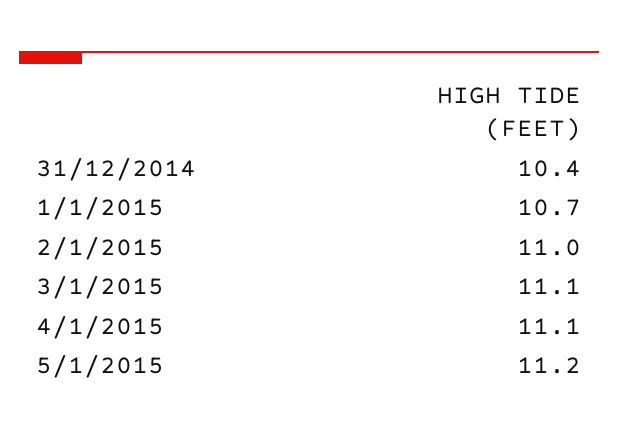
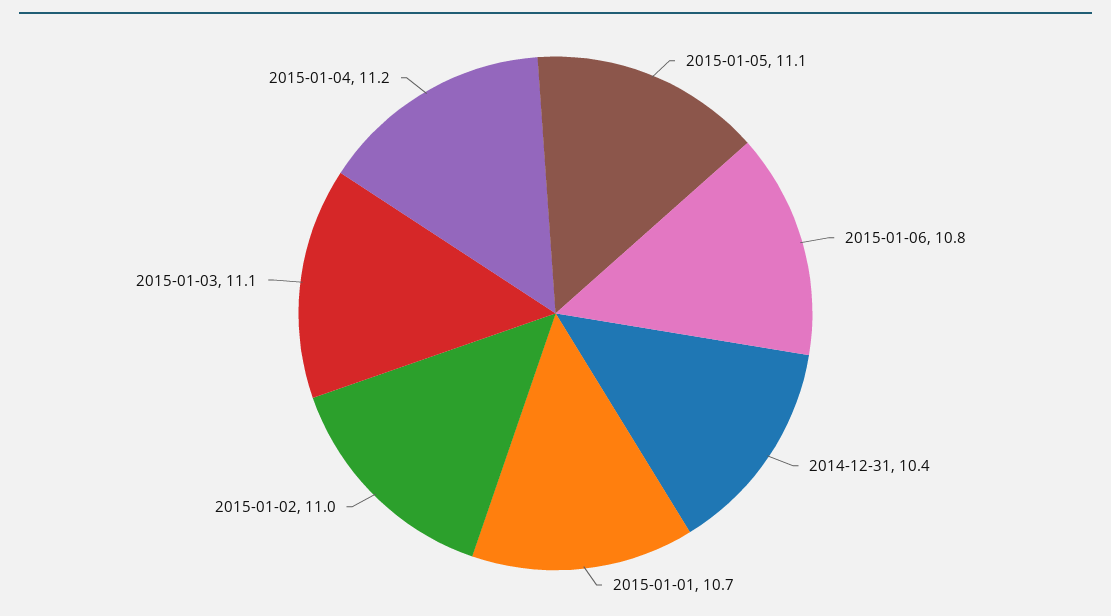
4/1/2015: 11.1 -> 11.2
5/1/2015: 11.2 -> 11.1
2015-01-06: none -> 10.8

